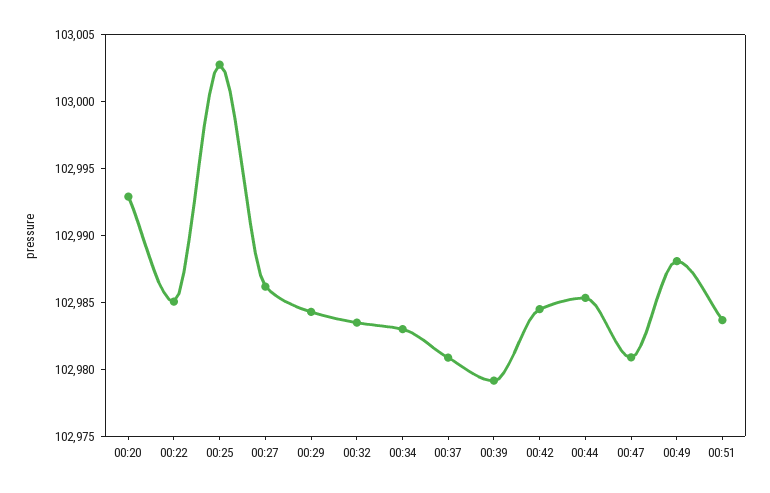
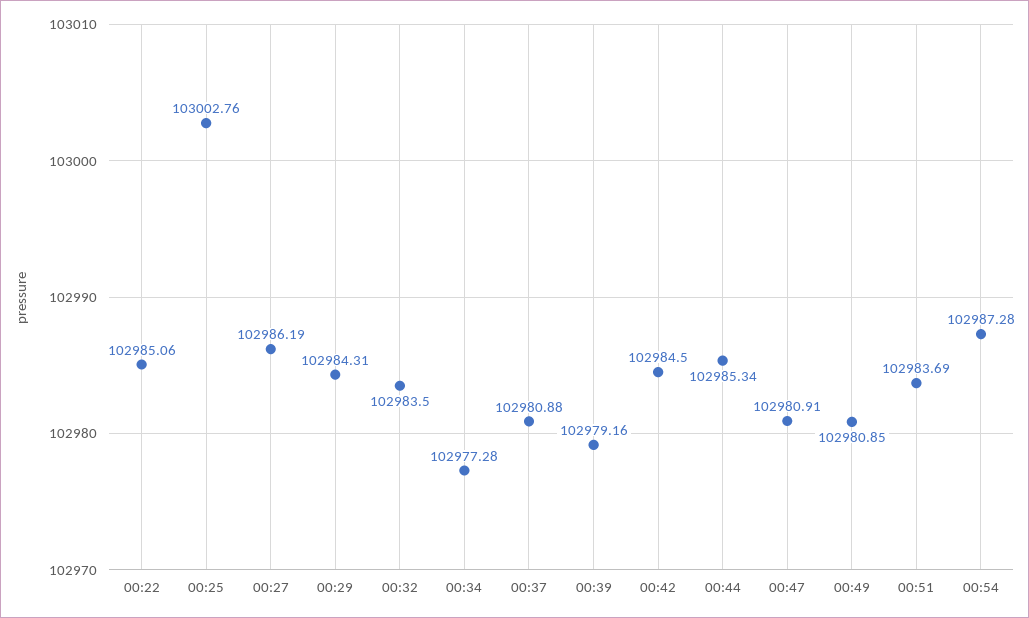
00:20: 102993 -> none
00:34: 102983 -> 102977.28
00:49: 102988 -> 102980.85
00:54: none -> 102987.28

